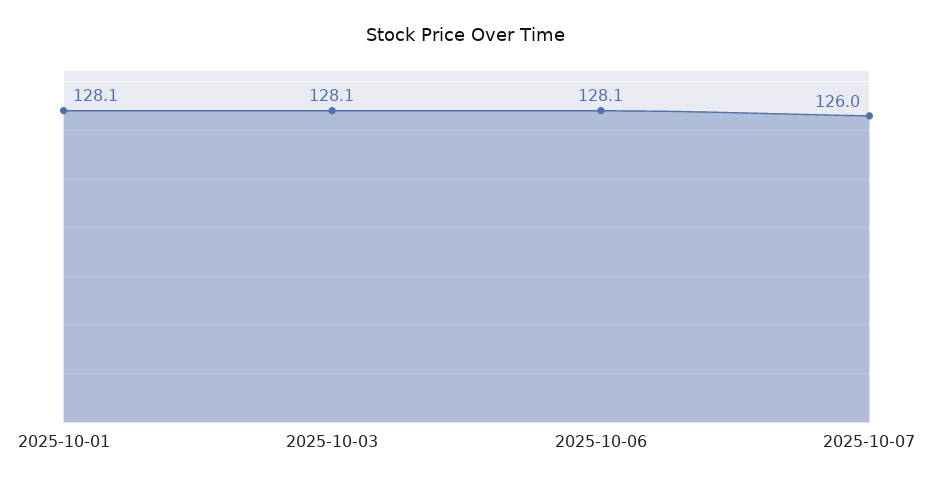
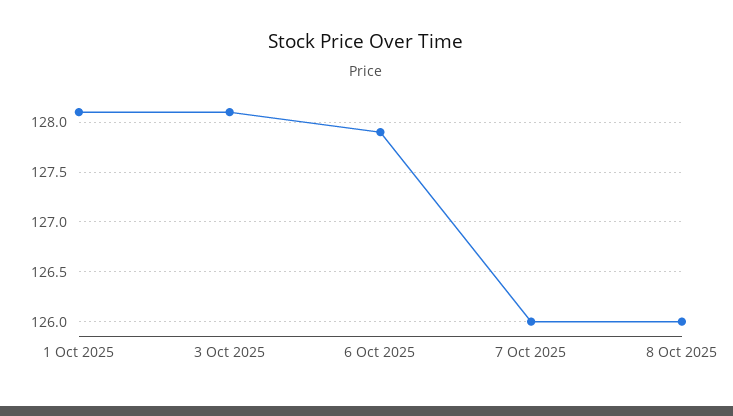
2025-10-06: 128.1 -> 127.9
8 Oct 2025: none -> 126

